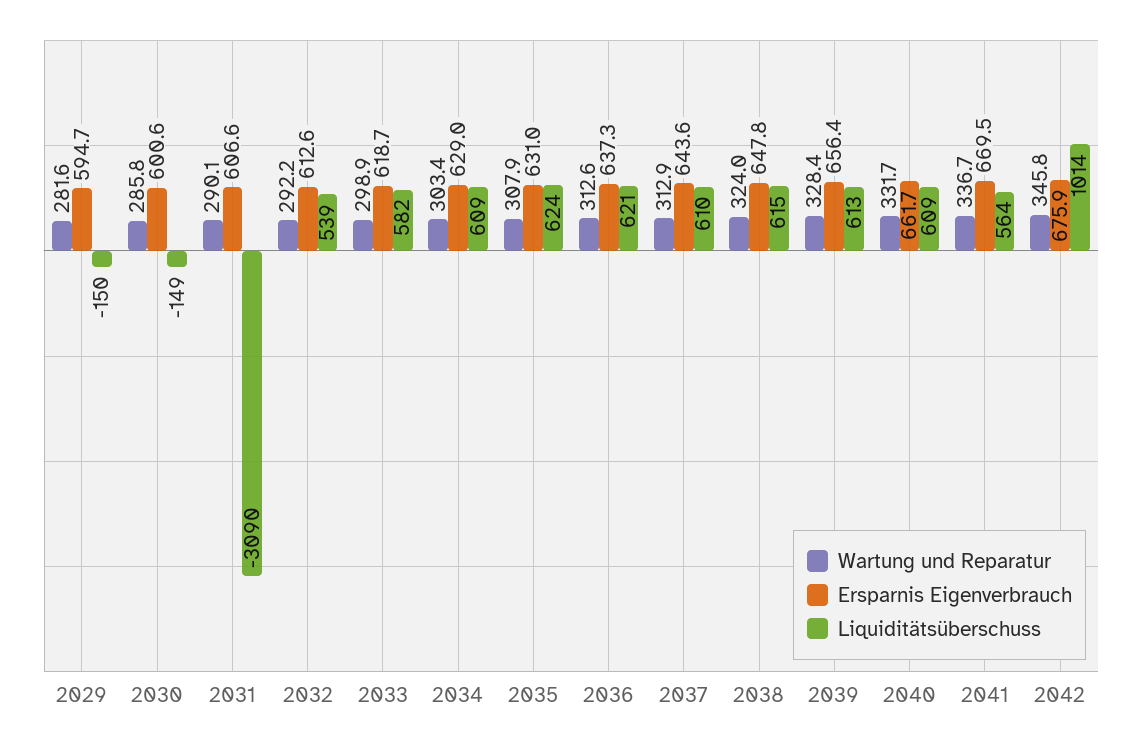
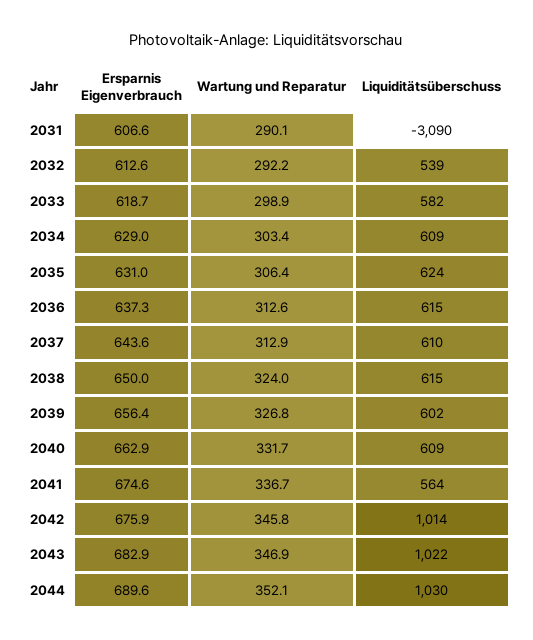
Wartung und Reparatur, 2029: 281.6 -> none
Ersparnis Eigenverbrauch, 2029: 594.7 -> none
Liquiditätsüberschuss, 2029: -150 -> none
Wartung und Reparatur, 2030: 285.8 -> none
Ersparnis Eigenverbrauch, 2030: 600.6 -> none
Liquiditätsüberschuss, 2030: -149 -> none
Wartung und Reparatur, 2035: 307.9 -> 306.4
Liquiditätsüberschuss, 2036: 621 -> 615
Ersparnis Eigenverbrauch, 2038: 647.8 -> 650
Wartung und Reparatur, 2039: 328.4 -> 326.8
Liquiditätsüberschuss, 2039: 613 -> 602
Ersparnis Eigenverbrauch, 2040: 661.7 -> 662.9
Ersparnis Eigenverbrauch, 2041: 669.5 -> 674.6
Ersparnis Eigenverbrauch, 2043: none -> 682.9
Wartung und Reparatur, 2043: none -> 346.9
Liquiditätsüberschuss, 2043: none -> 1022
Ersparnis Eigenverbrauch, 2044: none -> 689.6
Wartung und Reparatur, 2044: none -> 352.1
Liquiditätsüberschuss, 2044: none -> 1030

